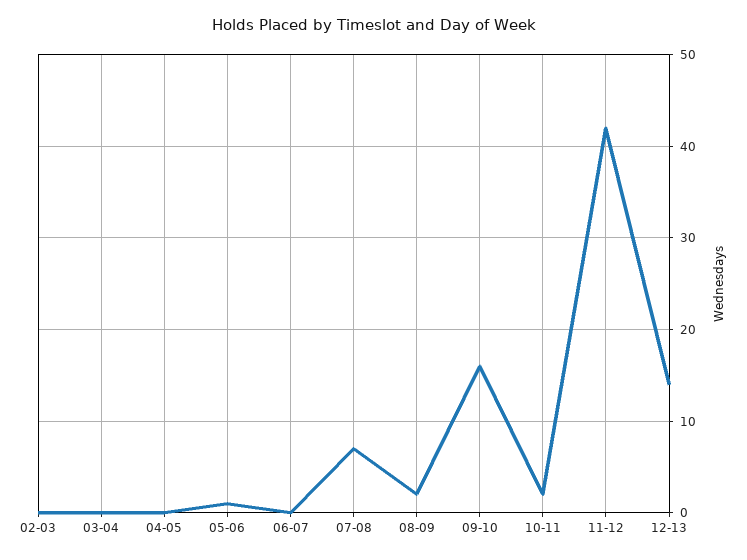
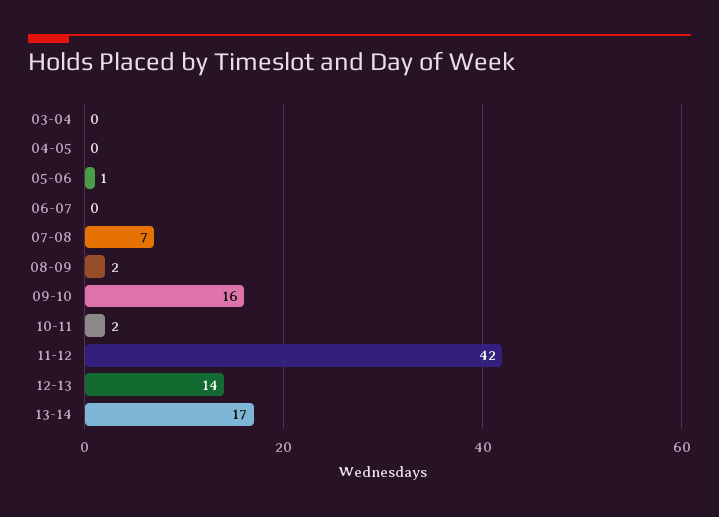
02-03: 0 -> none
13-14: none -> 17

